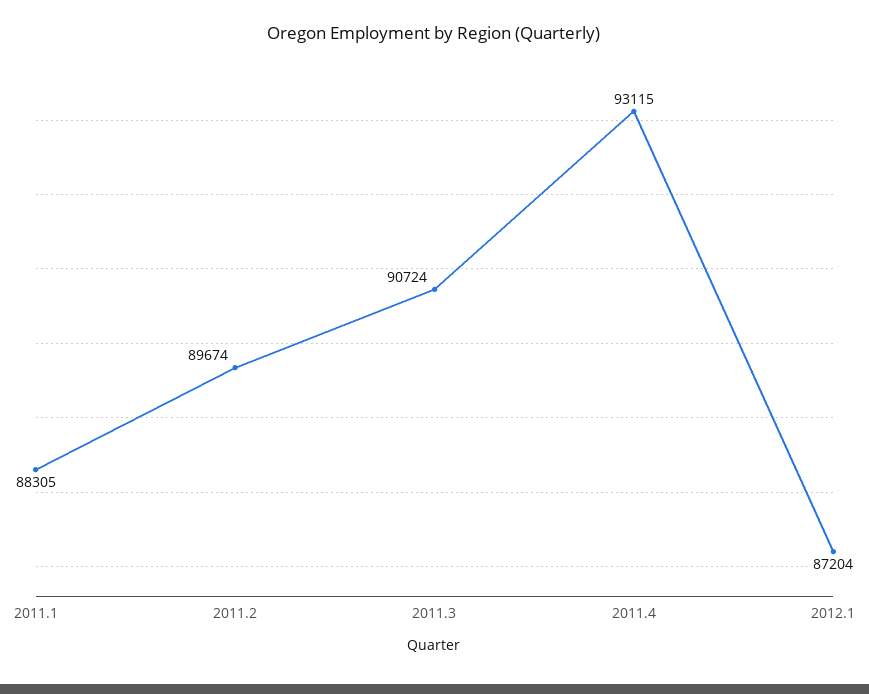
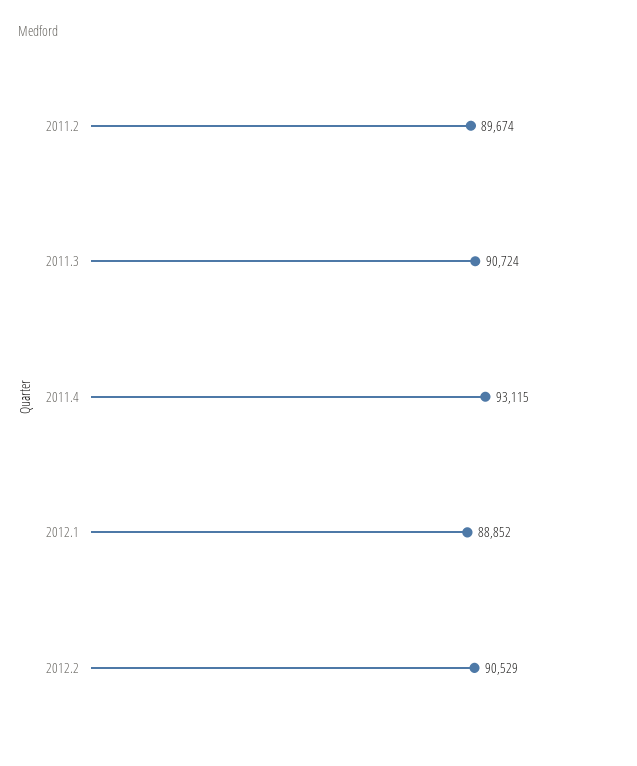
2011.1: 88305 -> none
2012.1: 87204 -> 88852
2012.2: none -> 90529

